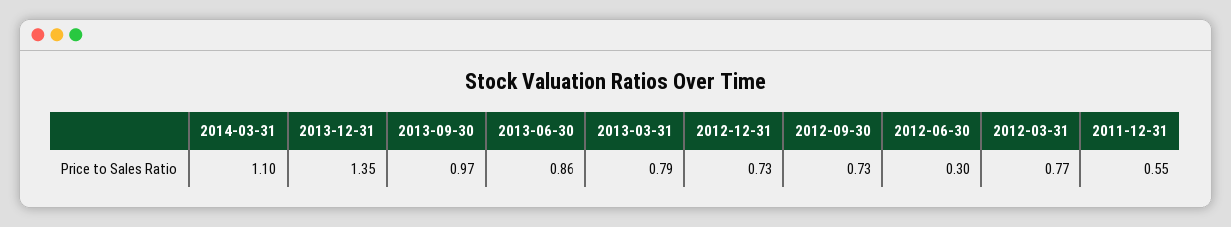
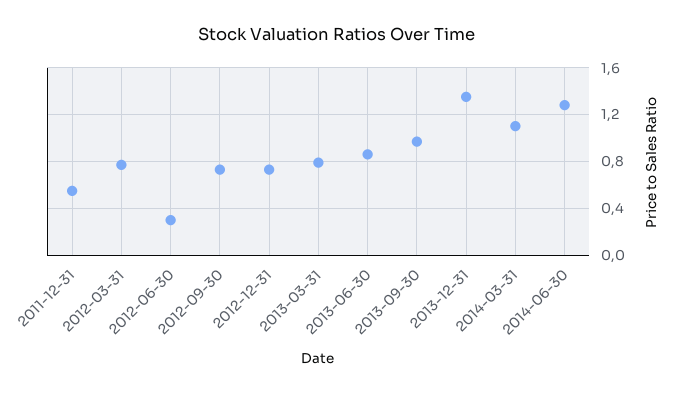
2014-06-30: none -> 1.3

